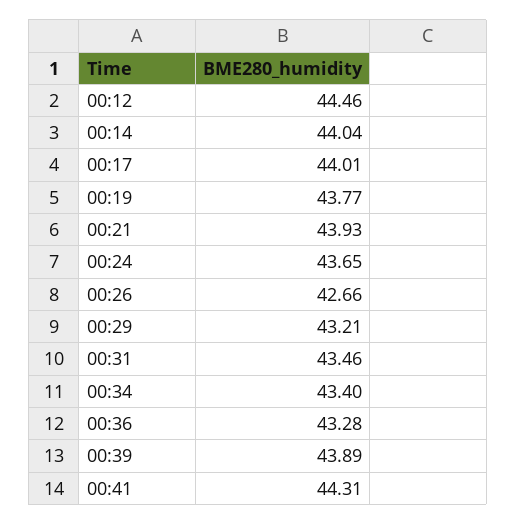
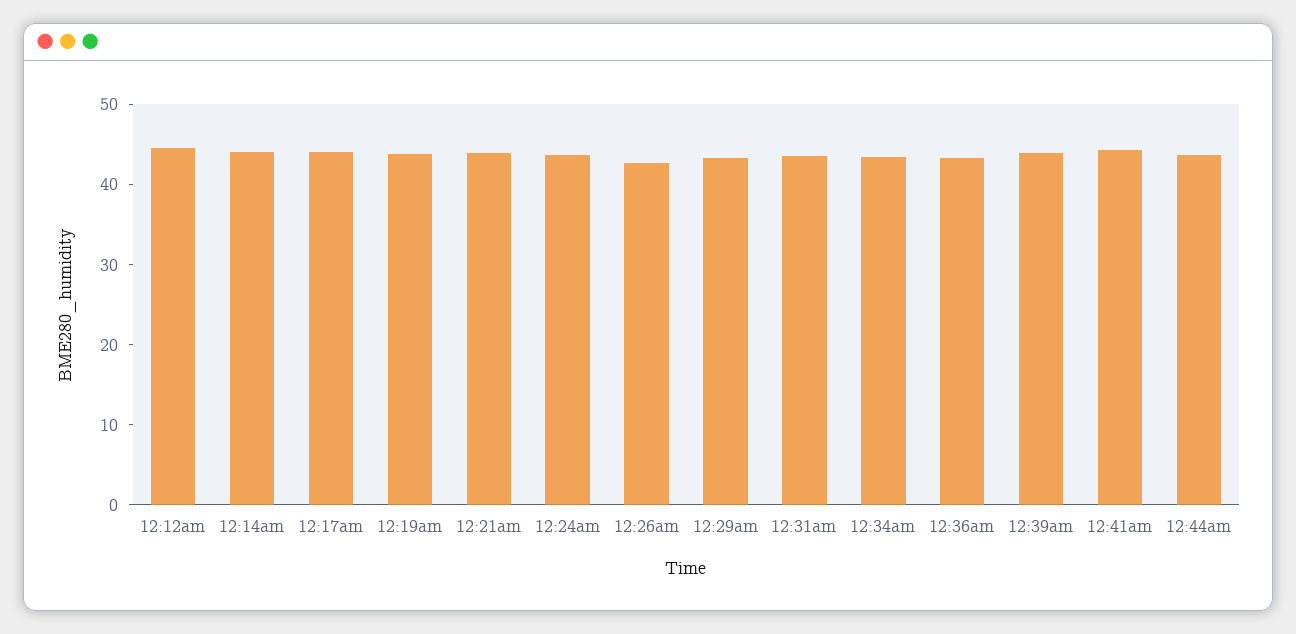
12:44am: none -> 44

